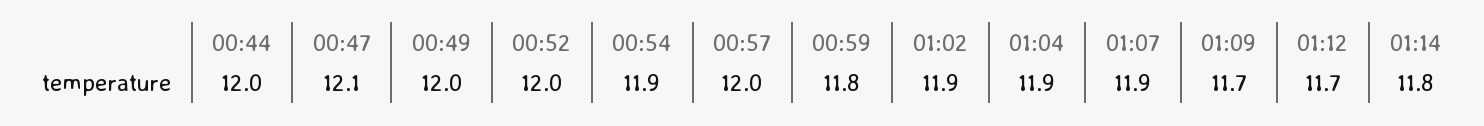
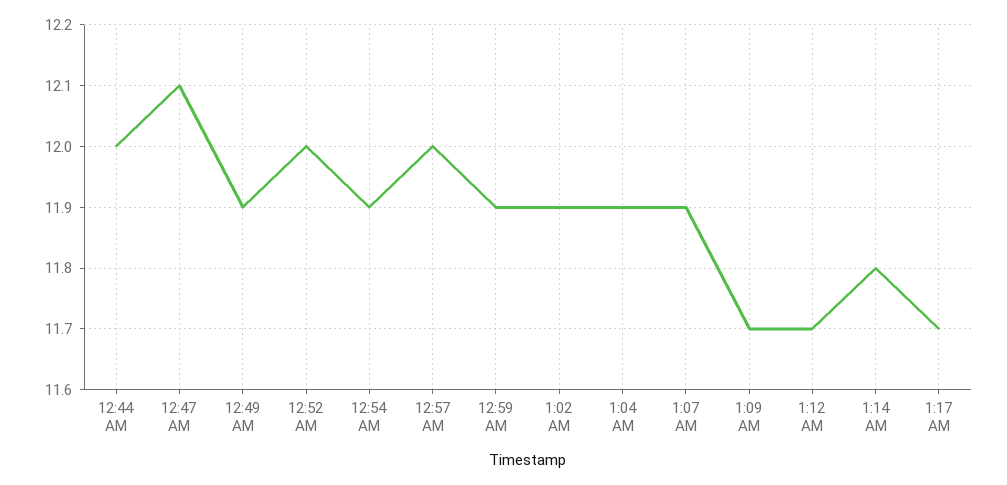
00:49: 12 -> 11.9
00:59: 11.8 -> 11.9
1:17 AM: none -> 11.7

